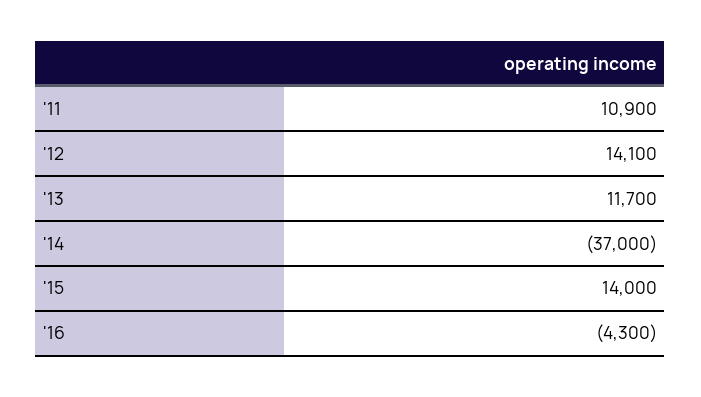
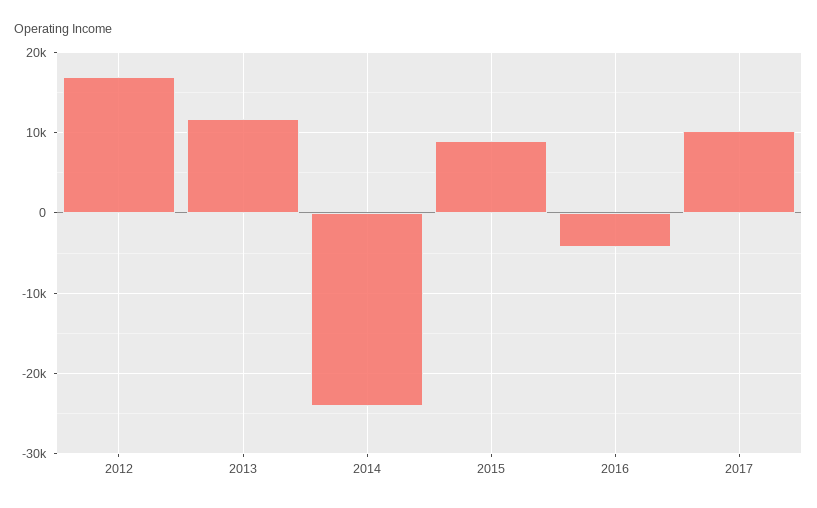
'11: 10900 -> none
'12: 14100 -> 17000
'14: -37000 -> -24000
'15: 14000 -> 9000
2017: none -> 10000

